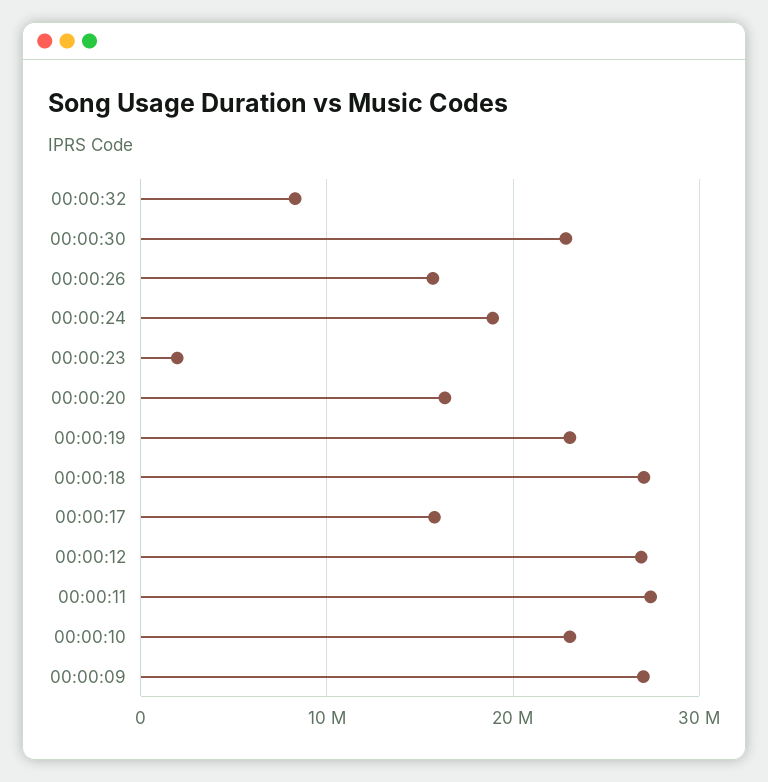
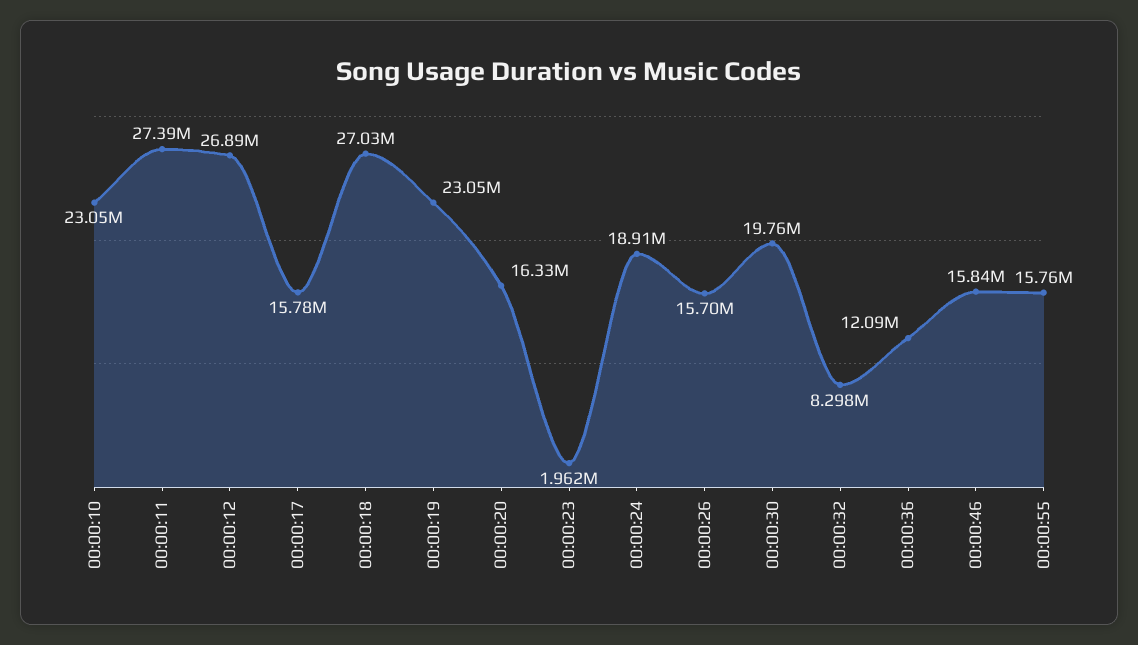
00:00:30: 23000000 -> 19760000
00:00:09: 27000000 -> none
00:00:36: none -> 12090000
00:00:46: none -> 15840000
00:00:55: none -> 15760000

